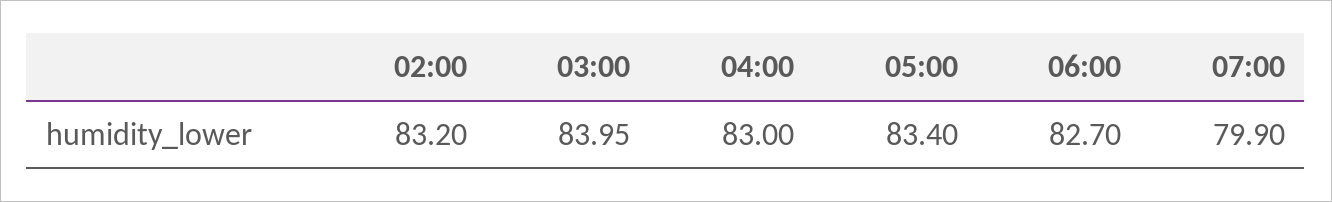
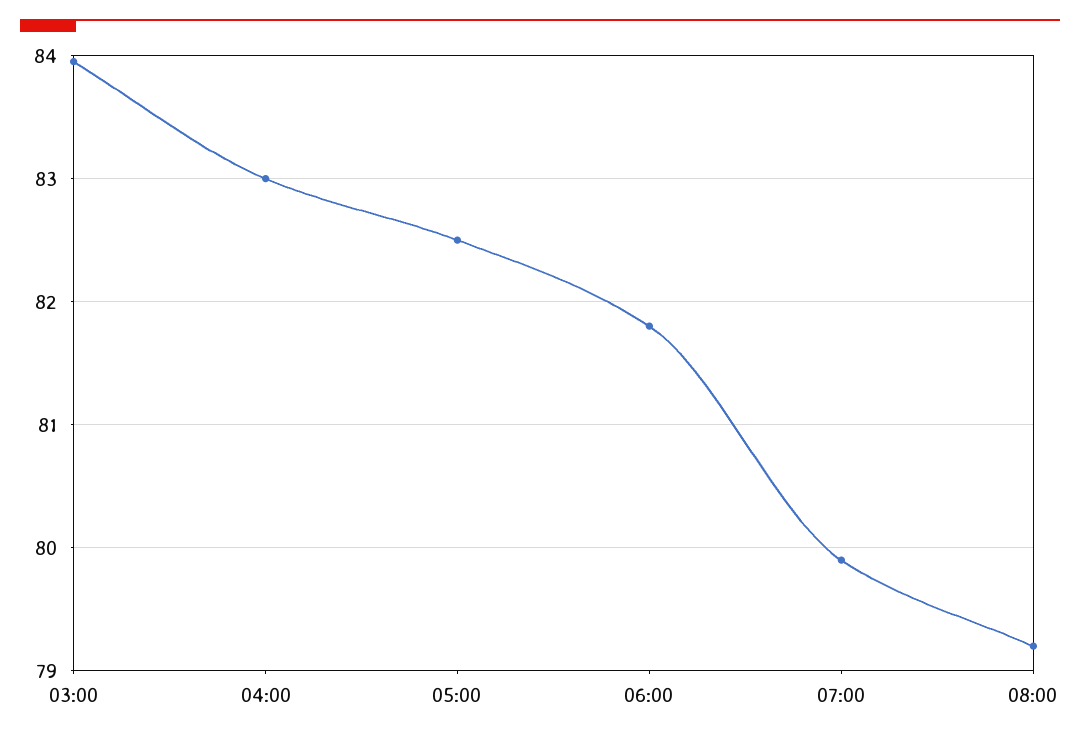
02:00: 83.2 -> none
05:00: 83.4 -> 82.5
06:00: 82.7 -> 81.8
08:00: none -> 79.2

